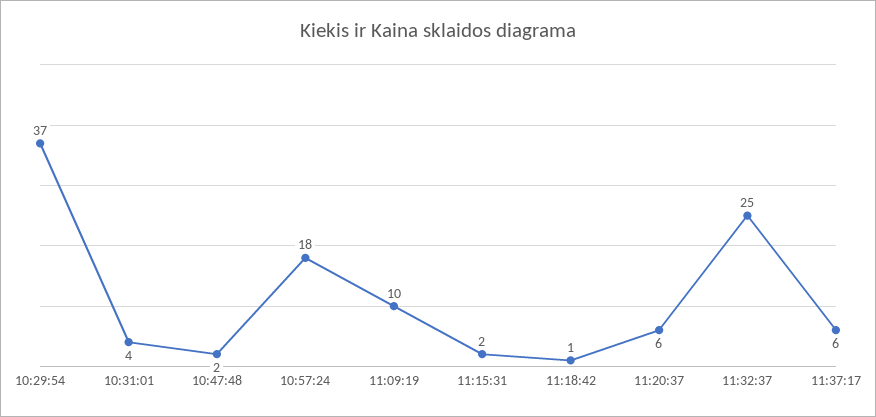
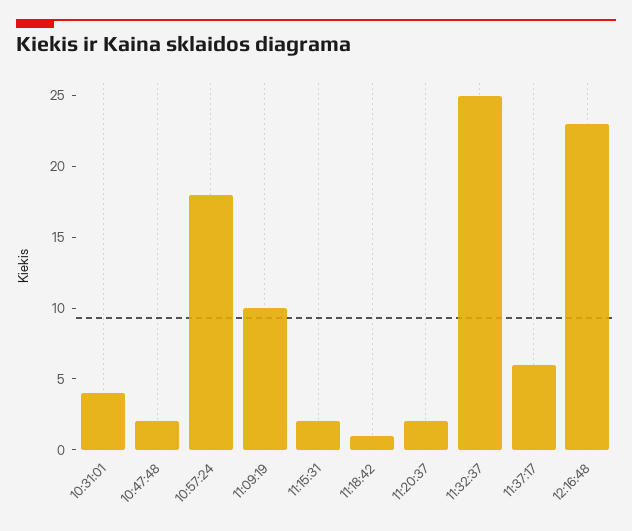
10:29:54: 37 -> none
11:20:37: 6 -> 2
12:16:48: none -> 23

